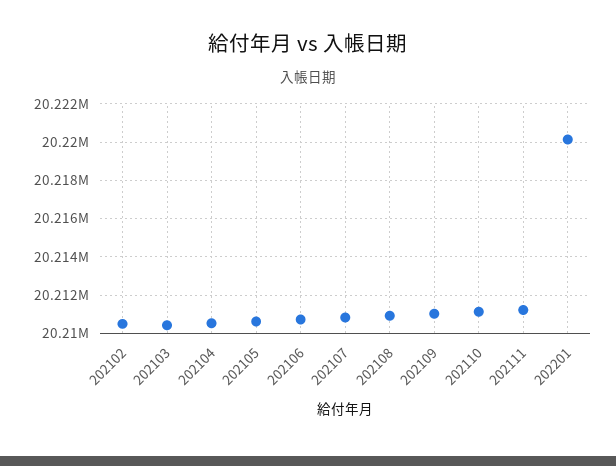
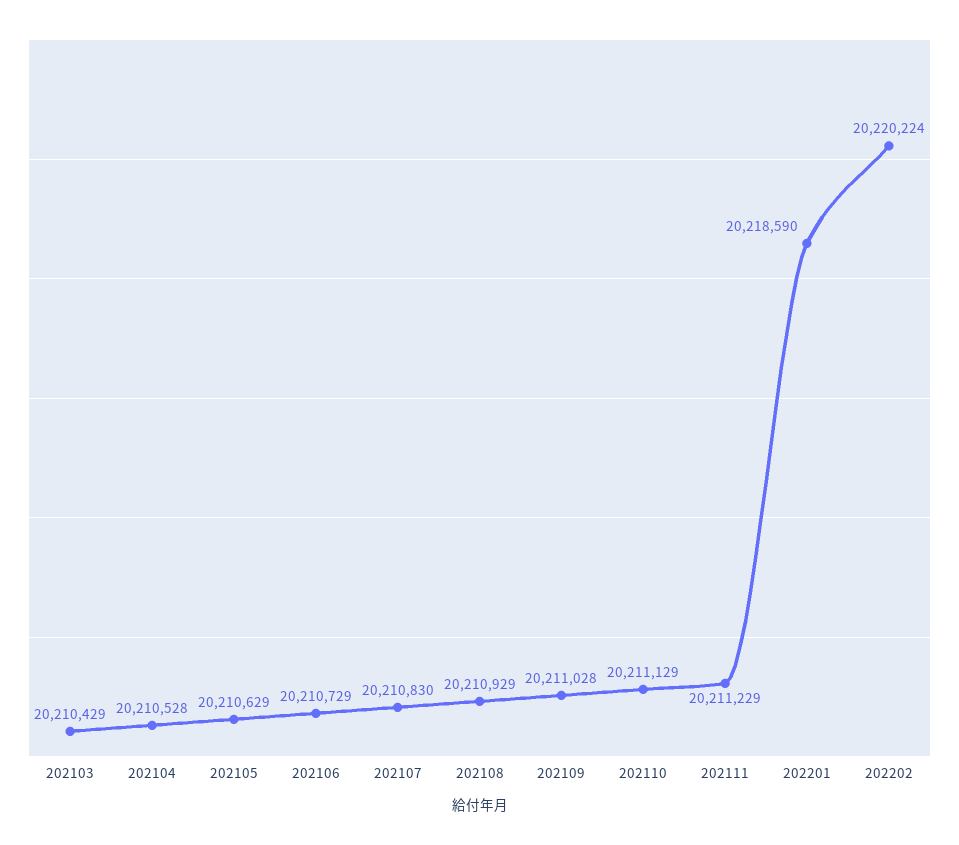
202102: 20210500 -> none
202201: 20220000 -> 20218590
202202: none -> 20220224

